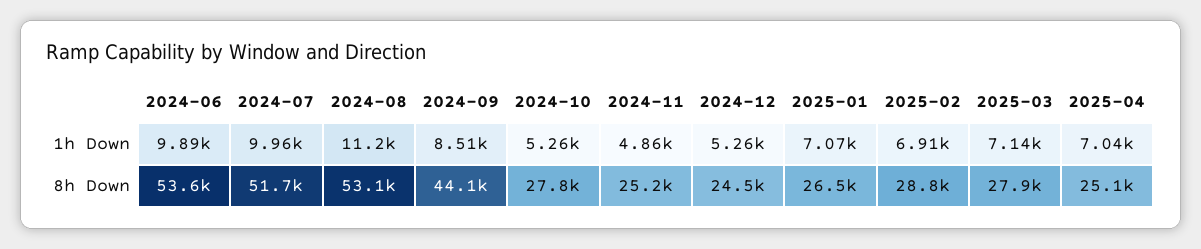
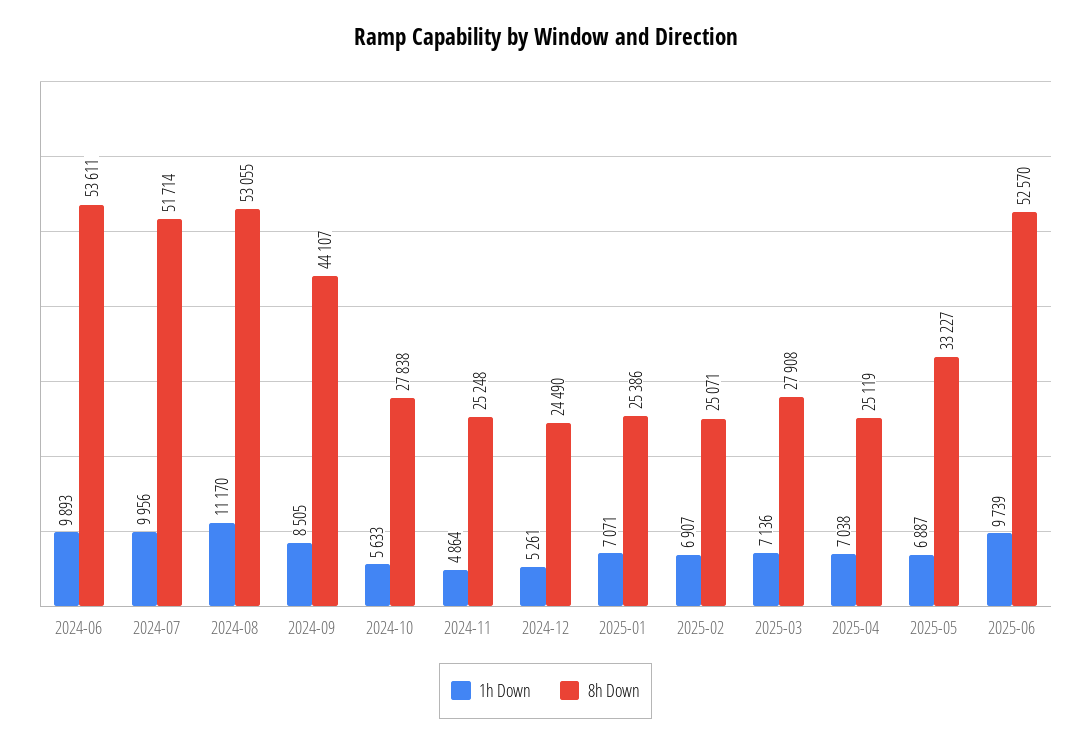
1h Down, 2024-10: 5260 -> 5633
8h Down, 2025-01: 26500 -> 25386
8h Down, 2025-02: 28800 -> 25071
1h Down, 2025-05: none -> 6887
8h Down, 2025-05: none -> 33227
1h Down, 2025-06: none -> 9739
8h Down, 2025-06: none -> 52570

